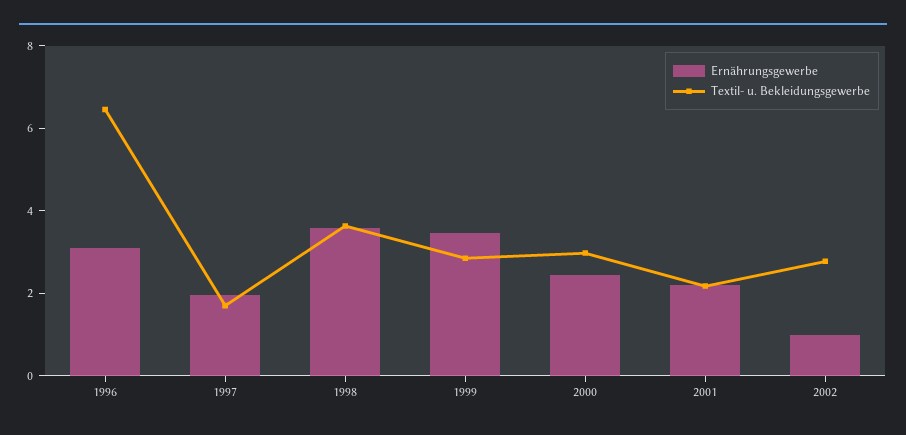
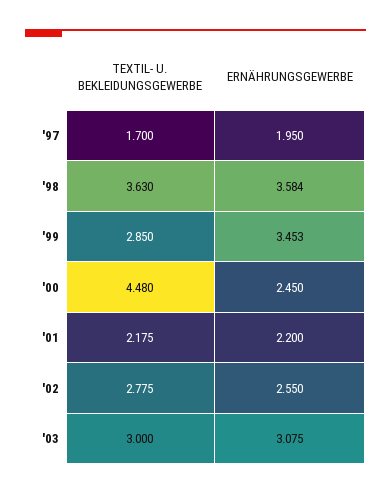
Ernährungsgewerbe, 1996: 3 -> none
Textil- u. Bekleidungsgewerbe, 1996: 6.5 -> none
Textil- u. Bekleidungsgewerbe, 2000: 3 -> 4.48
Ernährungsgewerbe, 2002: 1 -> 2.55
Textil- u. Bekleidungsgewerbe, '03: none -> 3
Ernährungsgewerbe, '03: none -> 3.075

